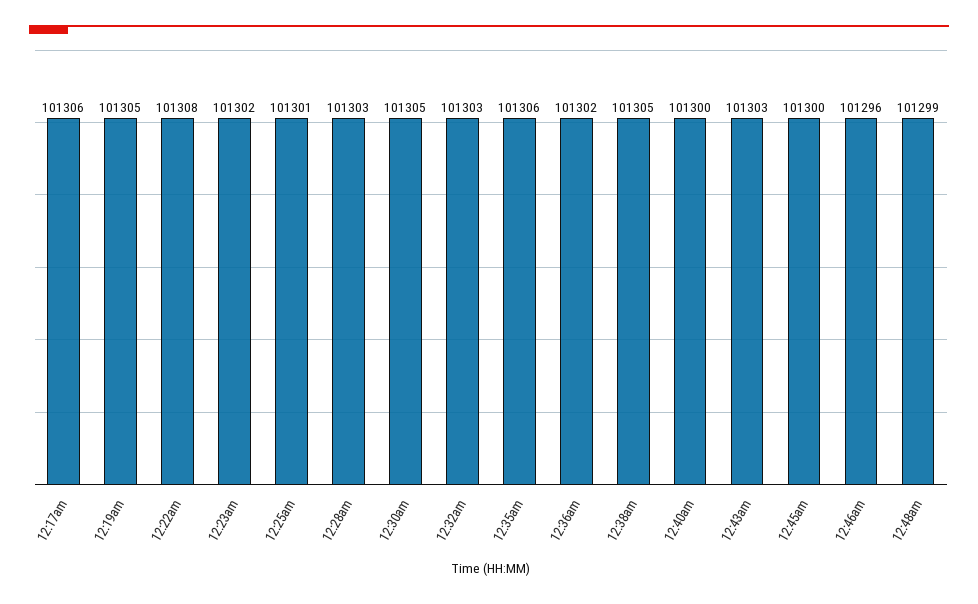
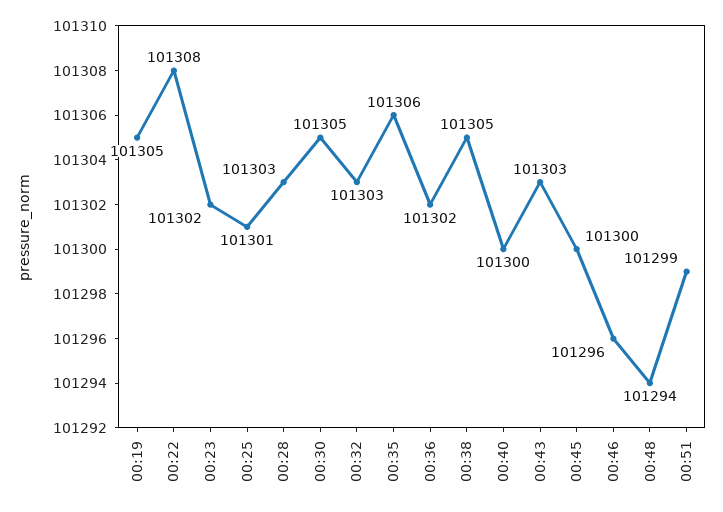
12:17am: 101306 -> none
12:48am: 101299 -> 101294
00:51: none -> 101299

